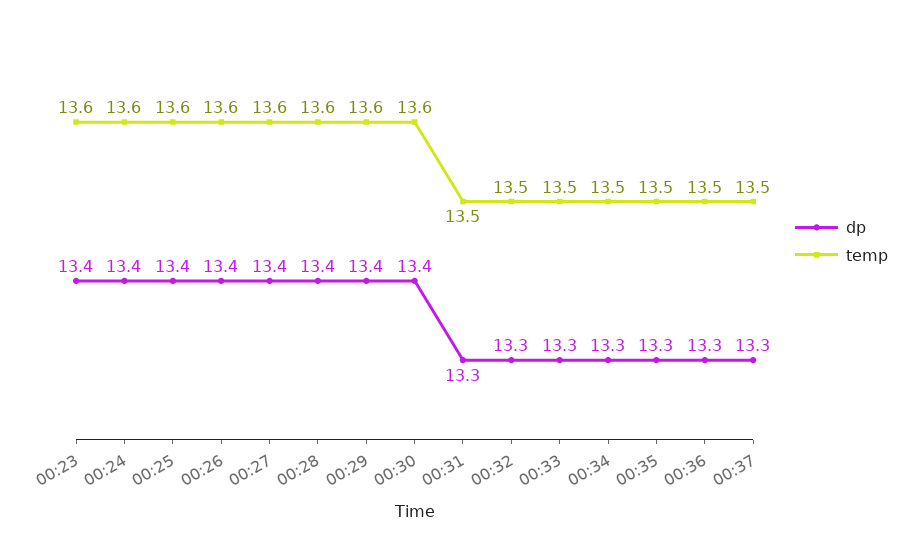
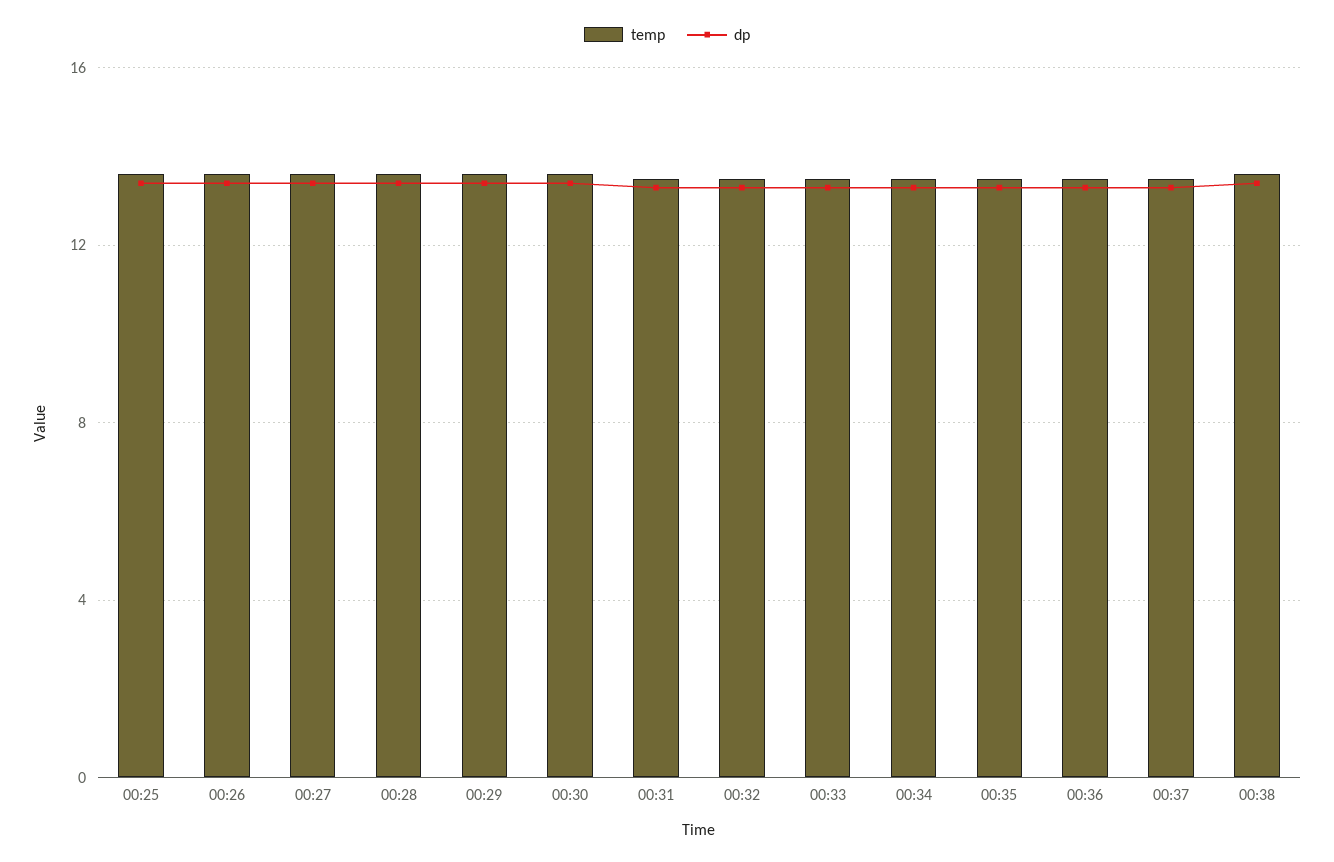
dp, 00:23: 13.4 -> none
temp, 00:23: 13.6 -> none
dp, 00:24: 13.4 -> none
temp, 00:24: 13.6 -> none
temp, 00:38: none -> 13.5
dp, 00:38: none -> 13.5

